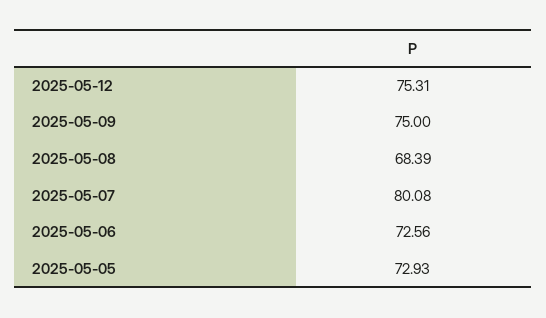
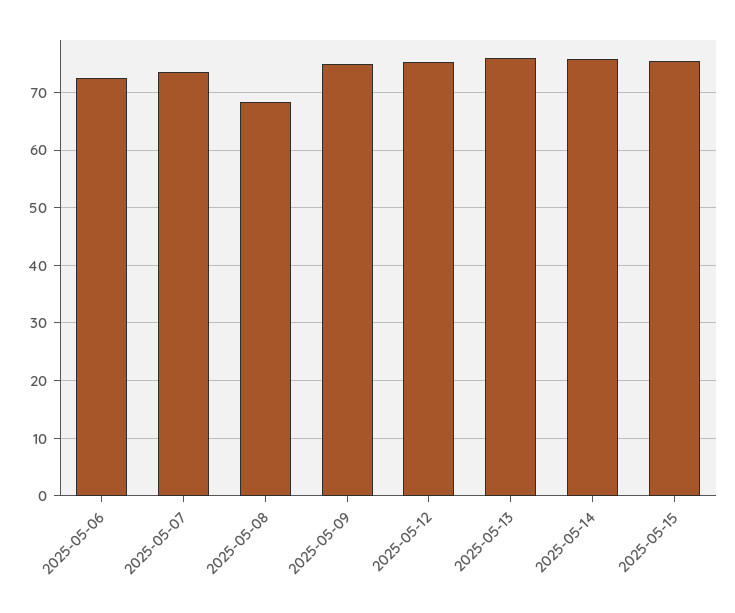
2025-05-07: 80.08 -> 74
2025-05-05: 72.93 -> none
2025-05-13: none -> 76
2025-05-14: none -> 76
2025-05-15: none -> 76

